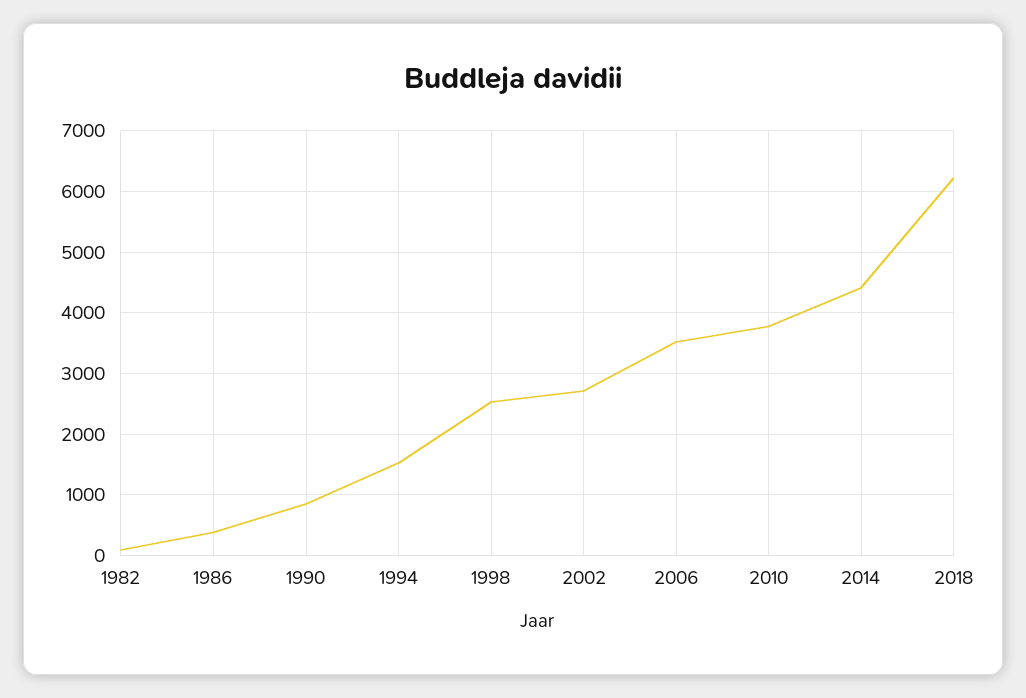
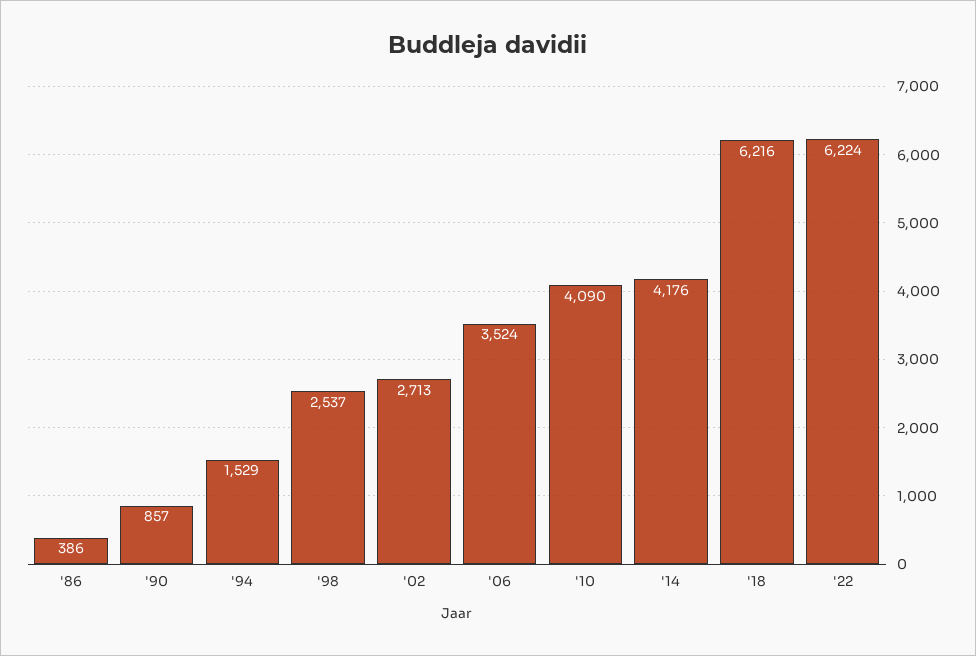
1982: 100 -> none
2010: 3800 -> 4090
2014: 4400 -> 4176
'22: none -> 6224

